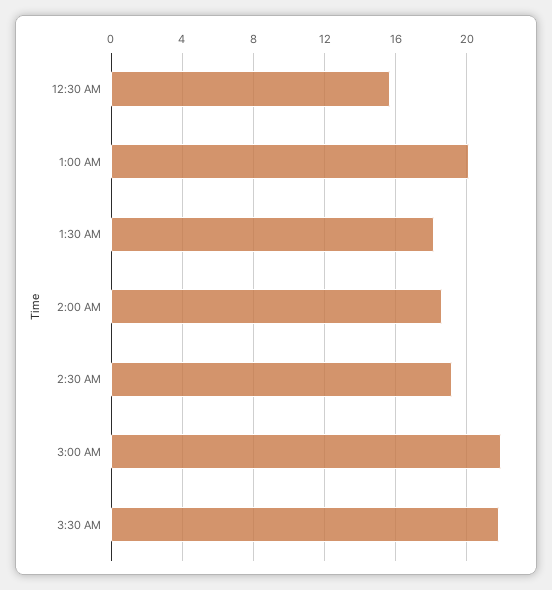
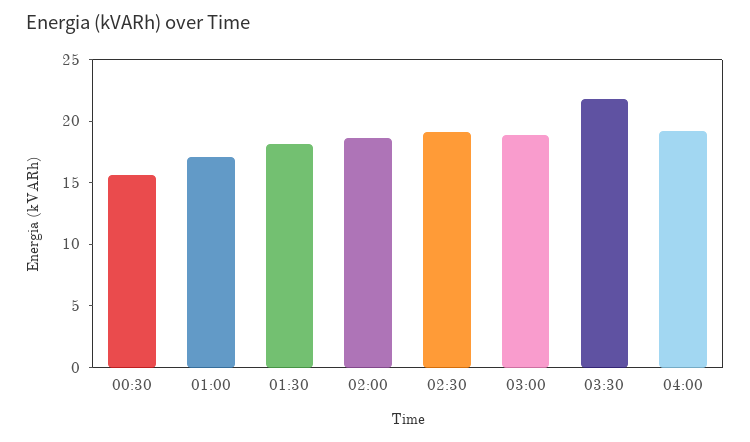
1:00 AM: 20 -> 17
3:00 AM: 22 -> 19
04:00: none -> 19

